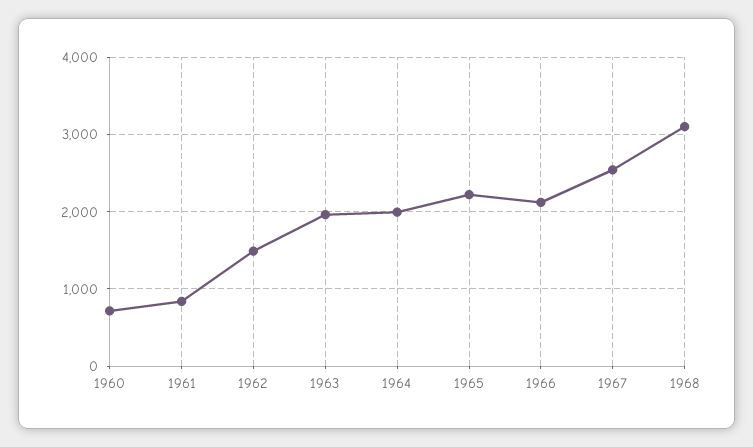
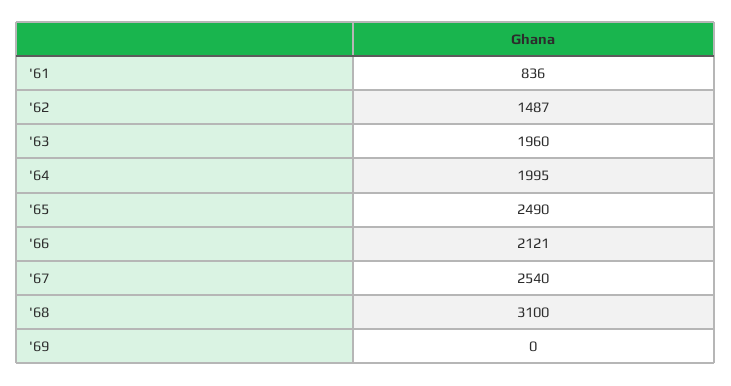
1960: 700 -> none
1965: 2200 -> 2490
'69: none -> 0

